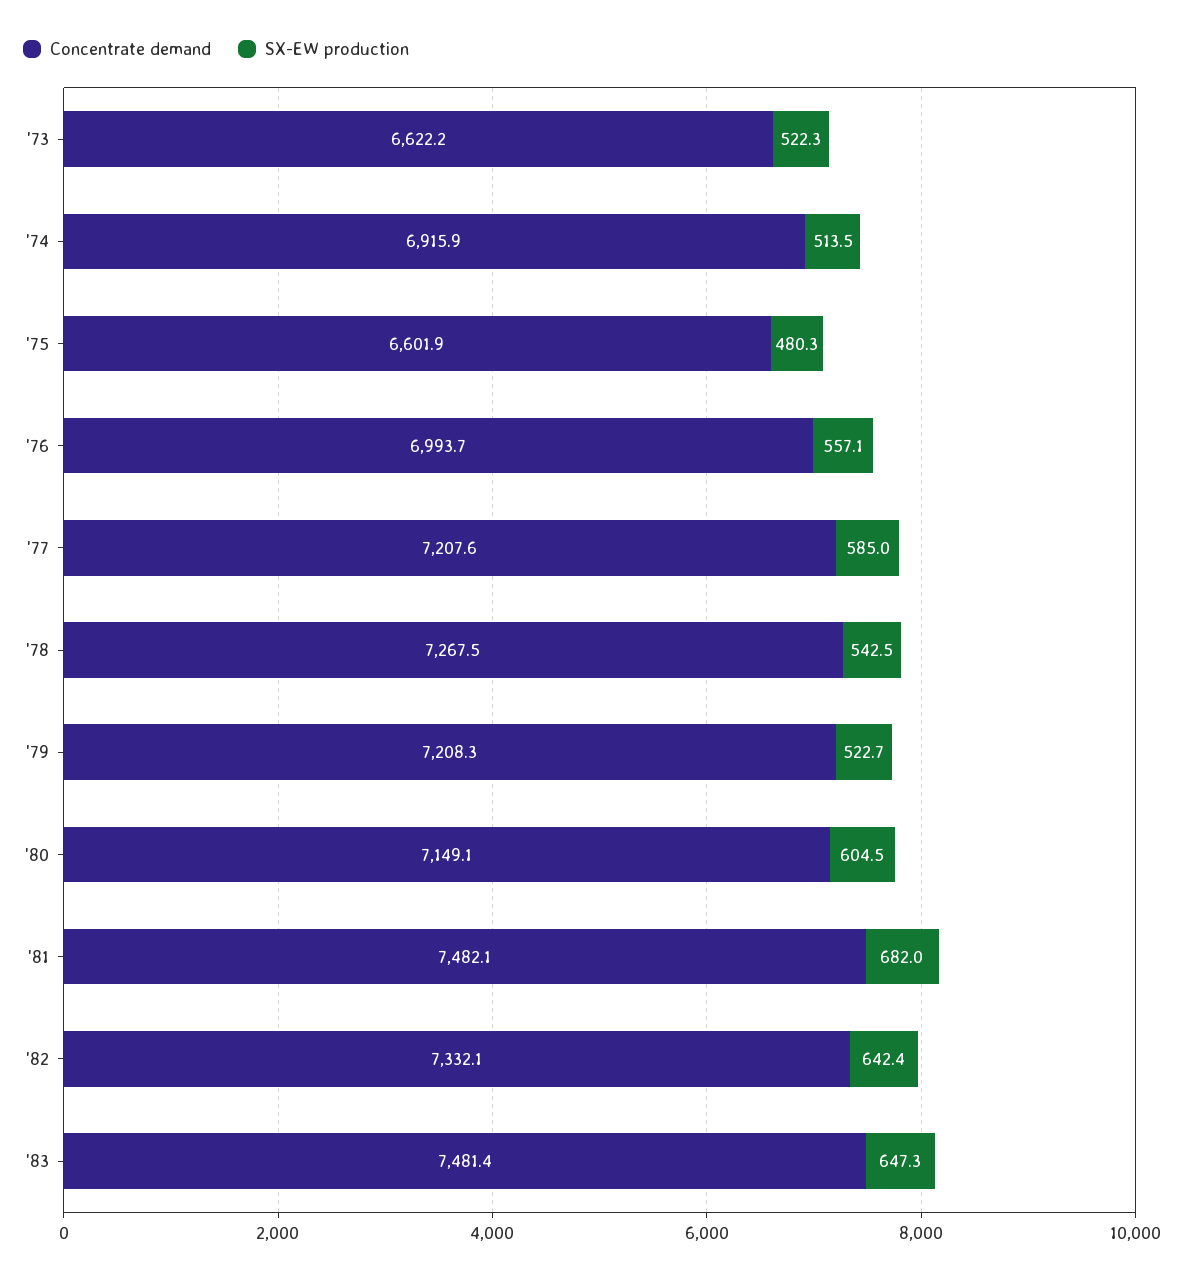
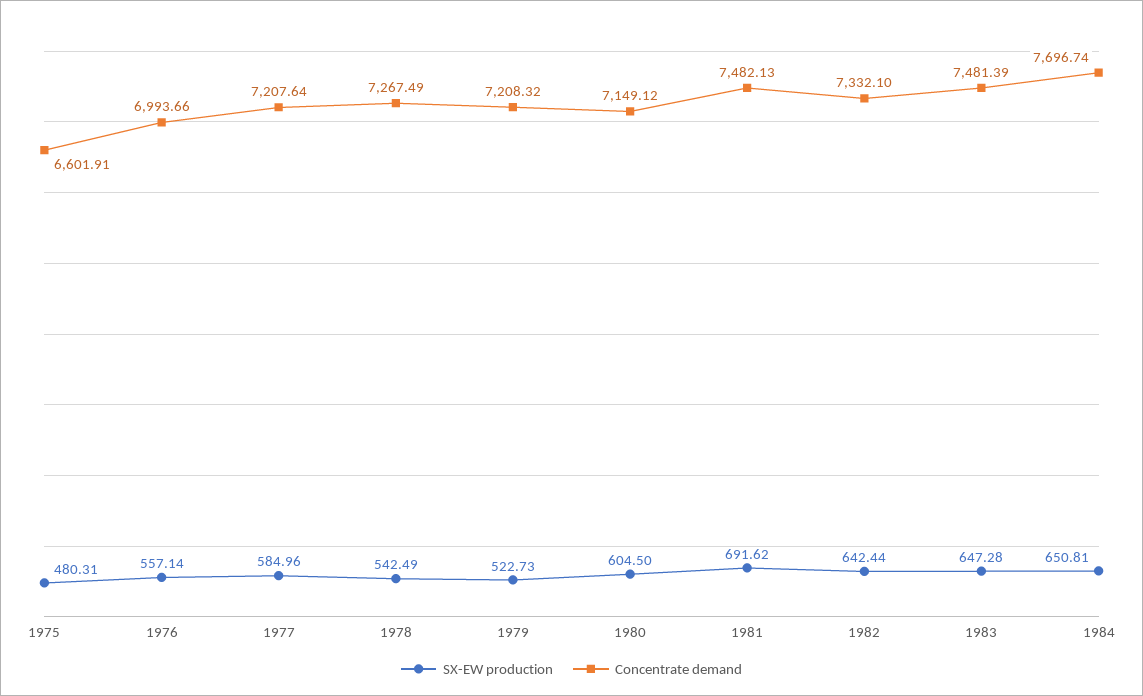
Concentrate demand, '73: 6622.2 -> none
SX-EW production, '73: 522.3 -> none
Concentrate demand, '74: 6915.9 -> none
SX-EW production, '74: 513.5 -> none
SX-EW production, '81: 682 -> 691.62
SX-EW production, 1984: none -> 650.81
Concentrate demand, 1984: none -> 7696.74

